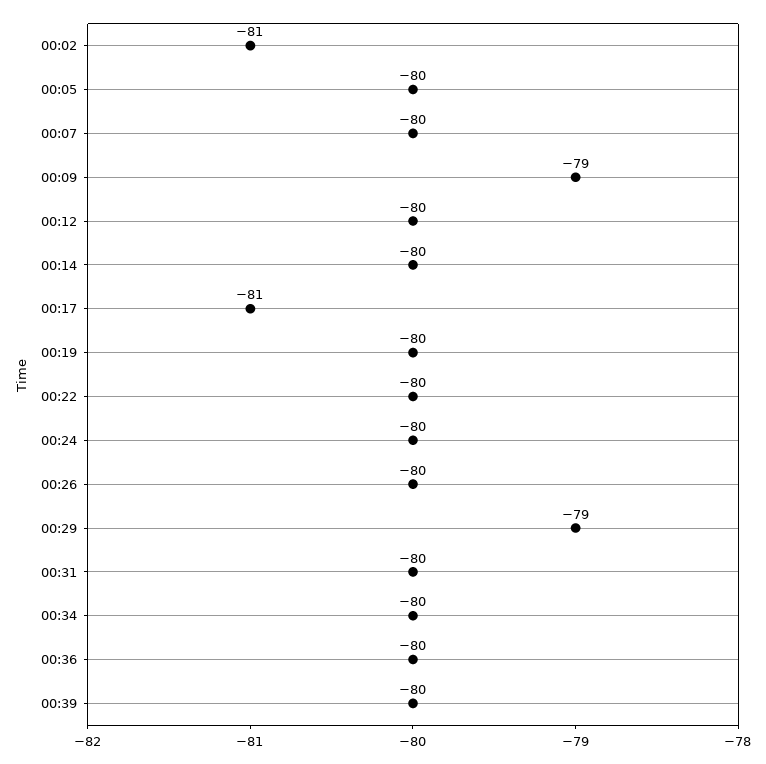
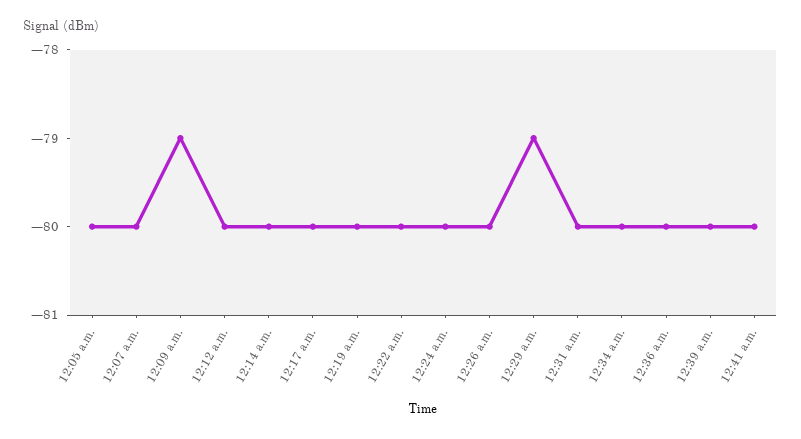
00:02: -81 -> none
00:17: -81 -> -80
12:41 a.m.: none -> -80

